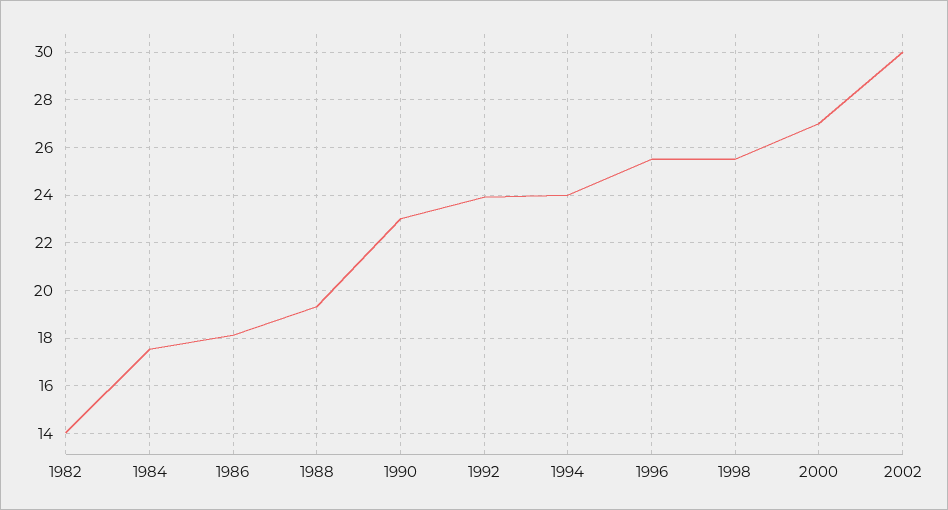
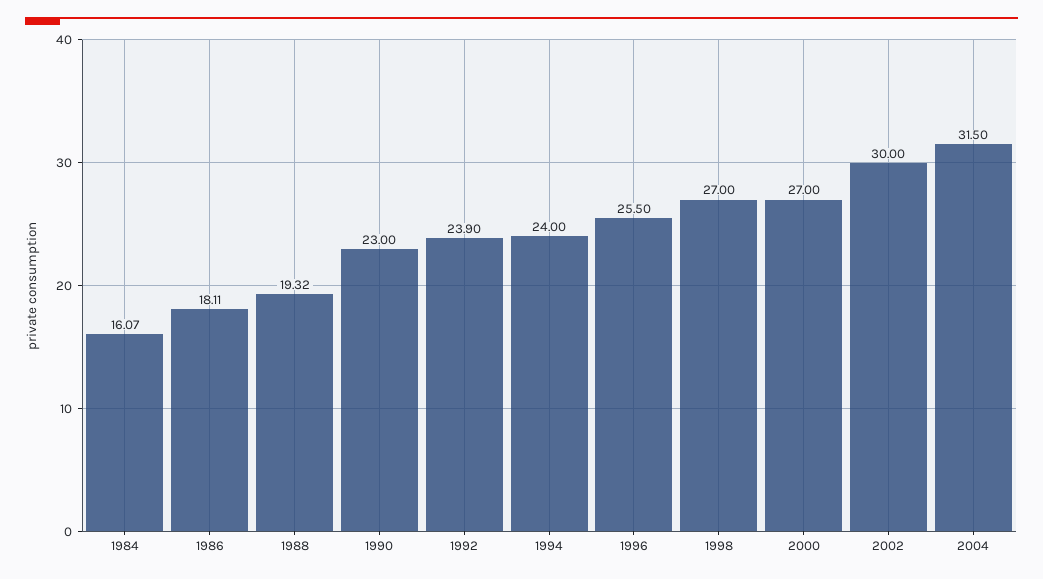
1982: 14 -> none
1984: 17.5 -> 16.07
1998: 25.5 -> 27
2004: none -> 31.5

